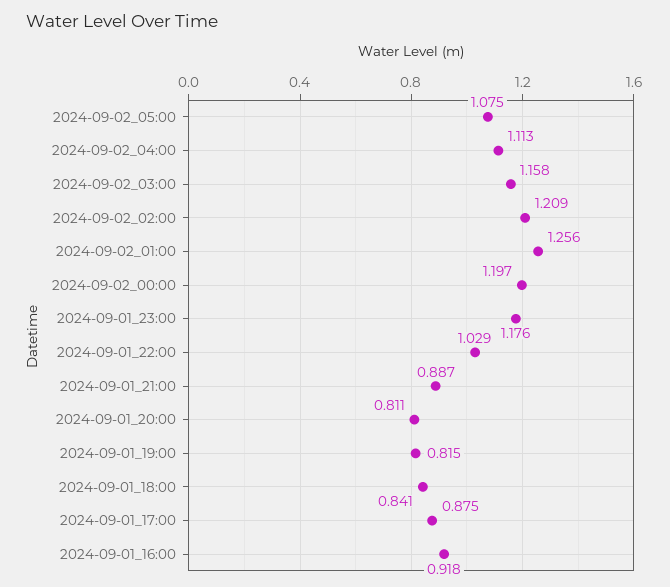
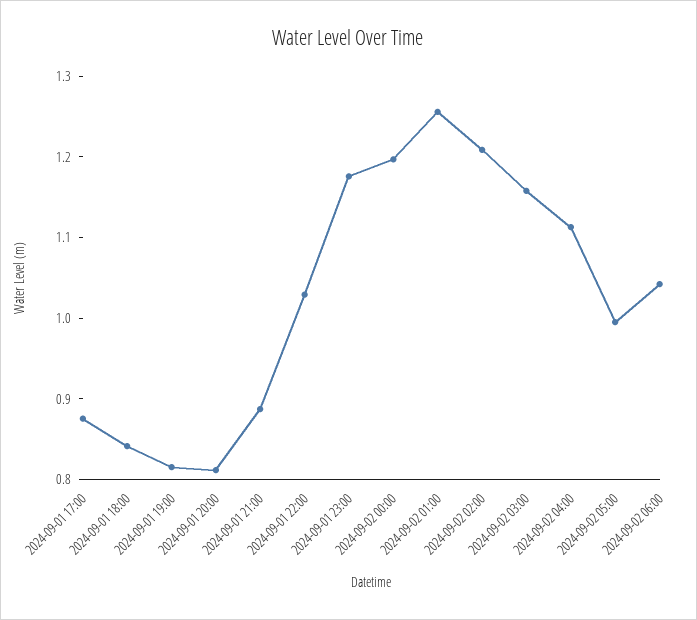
2024-09-02_05:00: 1.075 -> 1
2024-09-01_16:00: 0.918 -> none
2024-09-02 06:00: none -> 1.04

